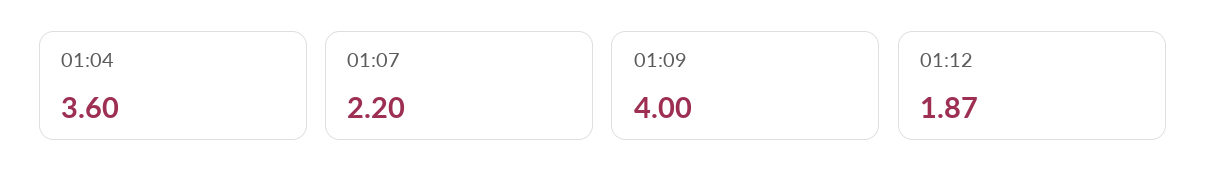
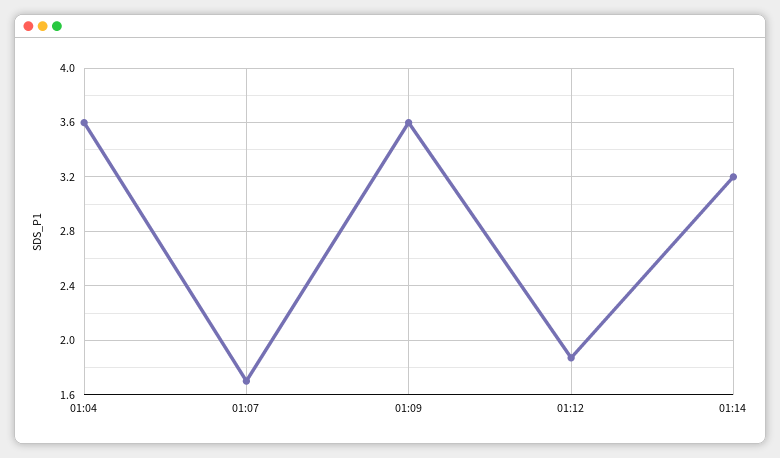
01:07: 2.2 -> 1.7
01:09: 4 -> 3.6
01:14: none -> 3.2

